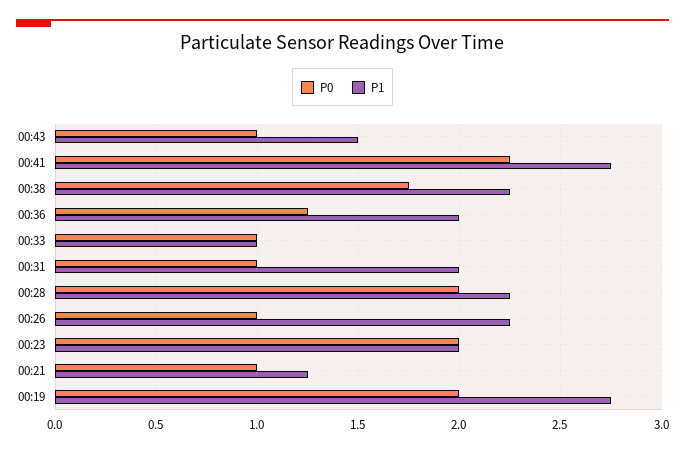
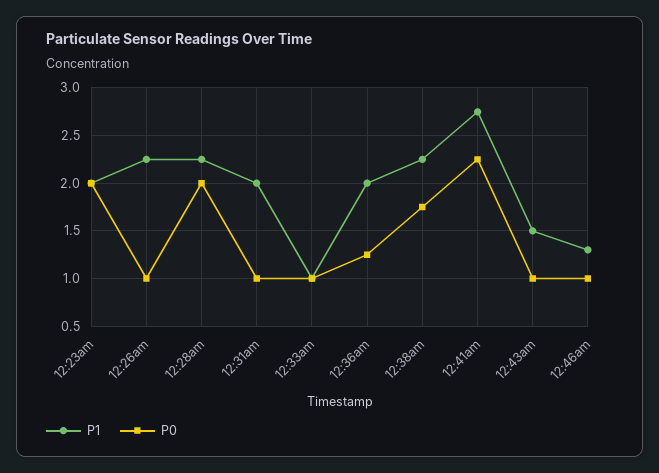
P0, 00:21: 1 -> none
P1, 00:21: 1.25 -> none
P0, 00:19: 2 -> none
P1, 00:19: 2.75 -> none
P1, 12:46am: none -> 1.3
P0, 12:46am: none -> 1

